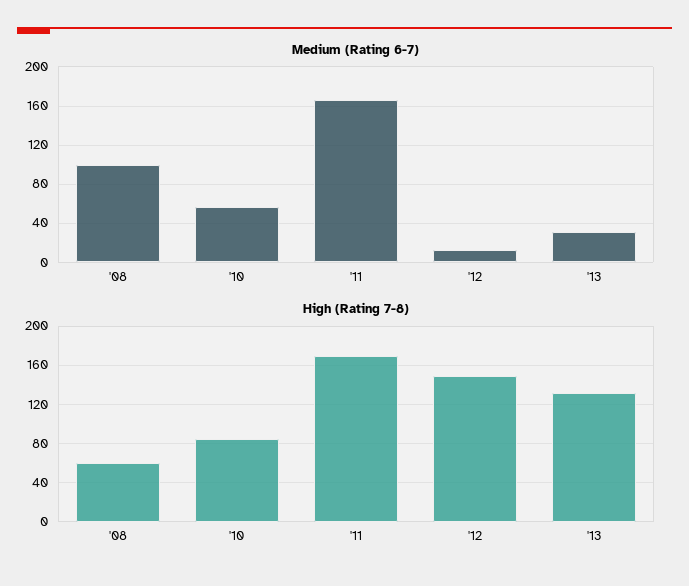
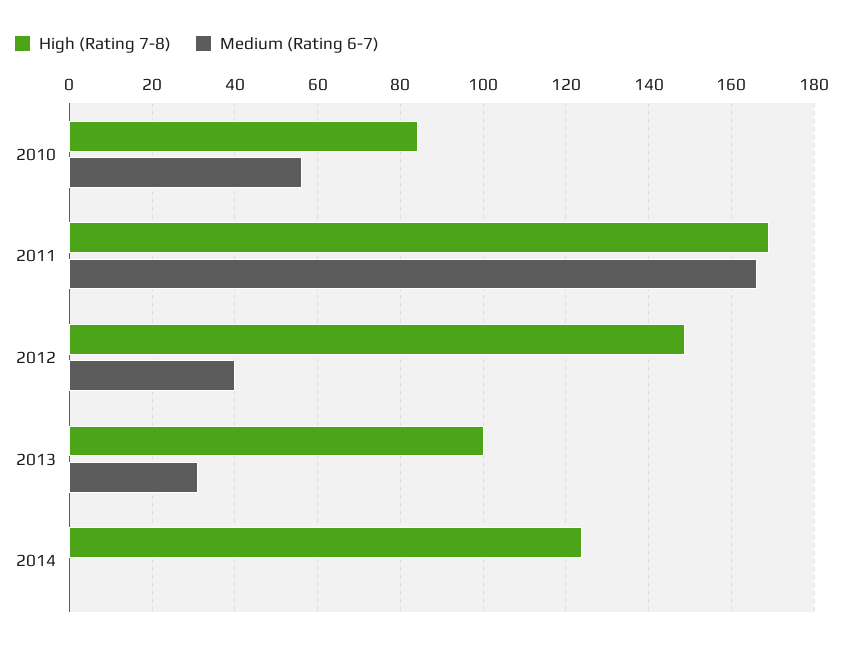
Medium (Rating 6-7), '08: 100 -> none
Medium (Rating 6-7), '12: 10 -> 40
High (Rating 7-8), '08: 60 -> none
High (Rating 7-8), '13: 130 -> 100
High (Rating 7-8), 2014: none -> 124
Medium (Rating 6-7), 2014: none -> 0

